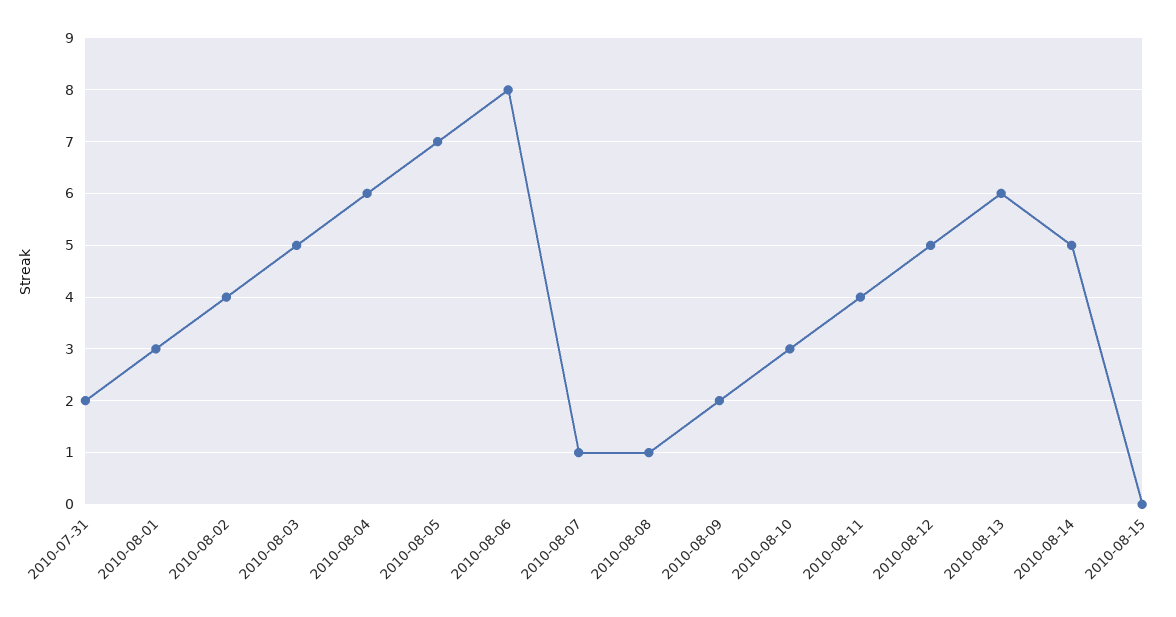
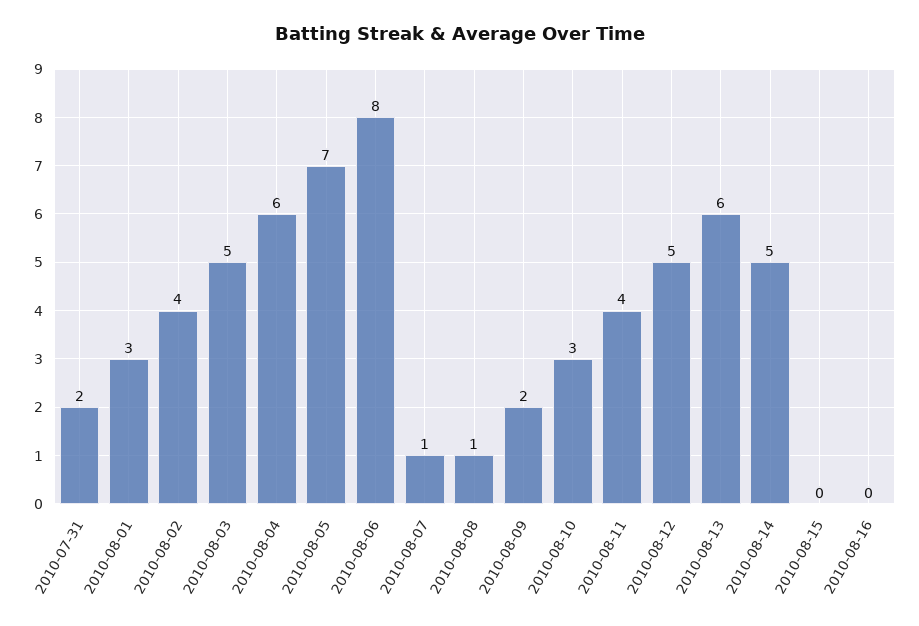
2010-08-16: none -> 0

